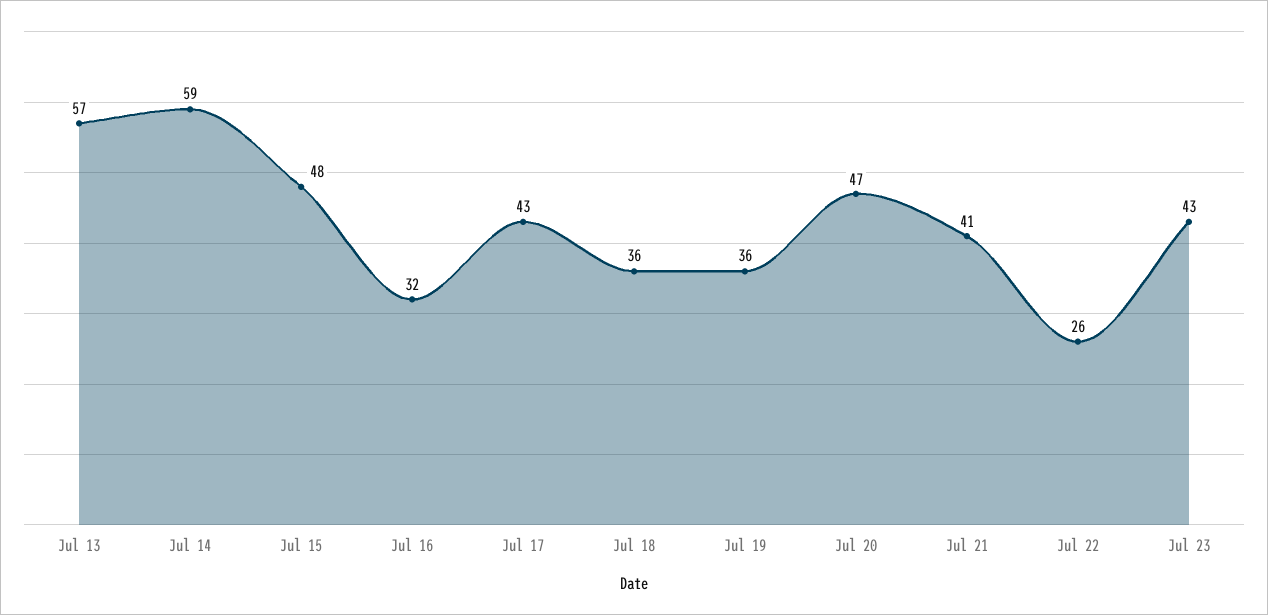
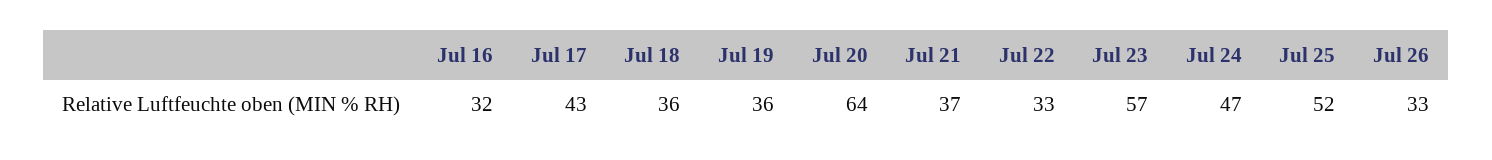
Jul 13: 57 -> none
Jul 14: 59 -> none
Jul 15: 48 -> none
Jul 20: 47 -> 64
Jul 21: 41 -> 37
Jul 22: 26 -> 33
Jul 23: 43 -> 57
Jul 24: none -> 47
Jul 25: none -> 52
Jul 26: none -> 33

